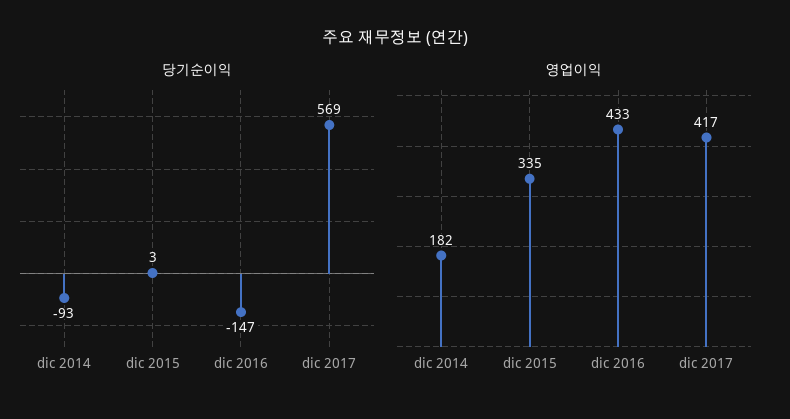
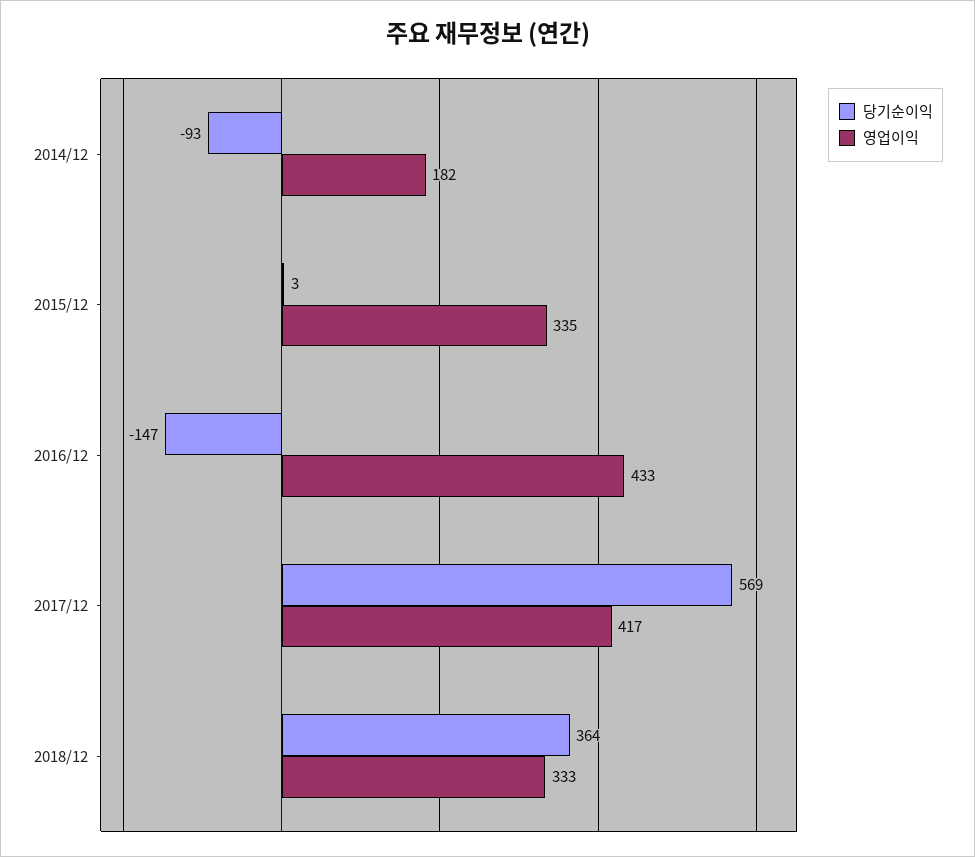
당기순이익, 2018/12: none -> 364
영업이익, 2018/12: none -> 333

